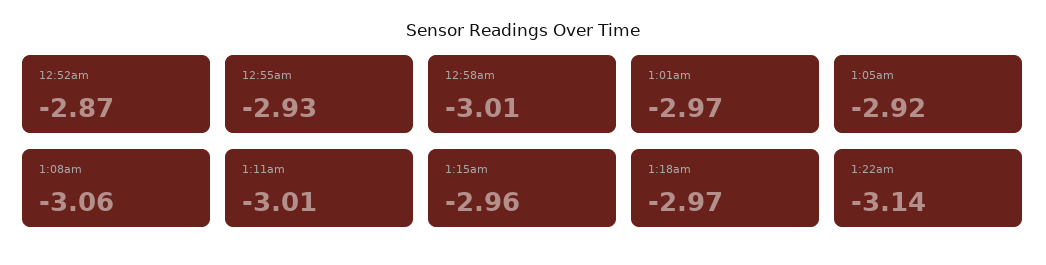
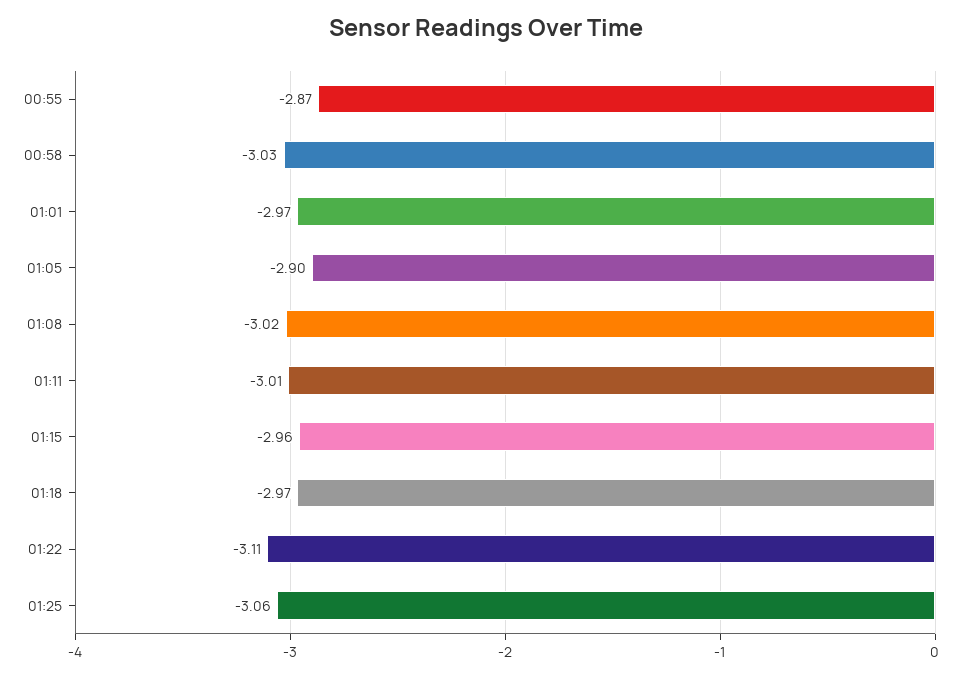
12:52am: -2.87 -> none
12:55am: -2.93 -> -2.87
12:58am: -3.01 -> -3.03
1:05am: -2.92 -> -2.9
1:08am: -3.06 -> -3.02
1:22am: -3.14 -> -3.11
01:25: none -> -3.06

